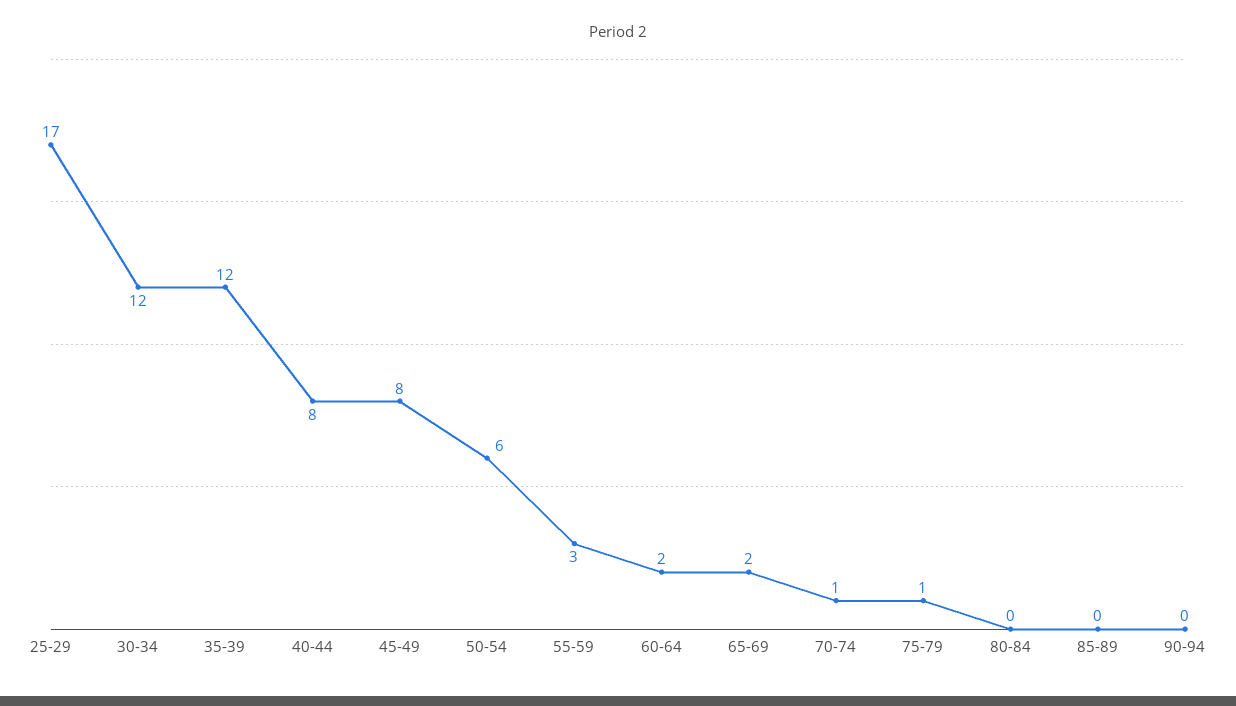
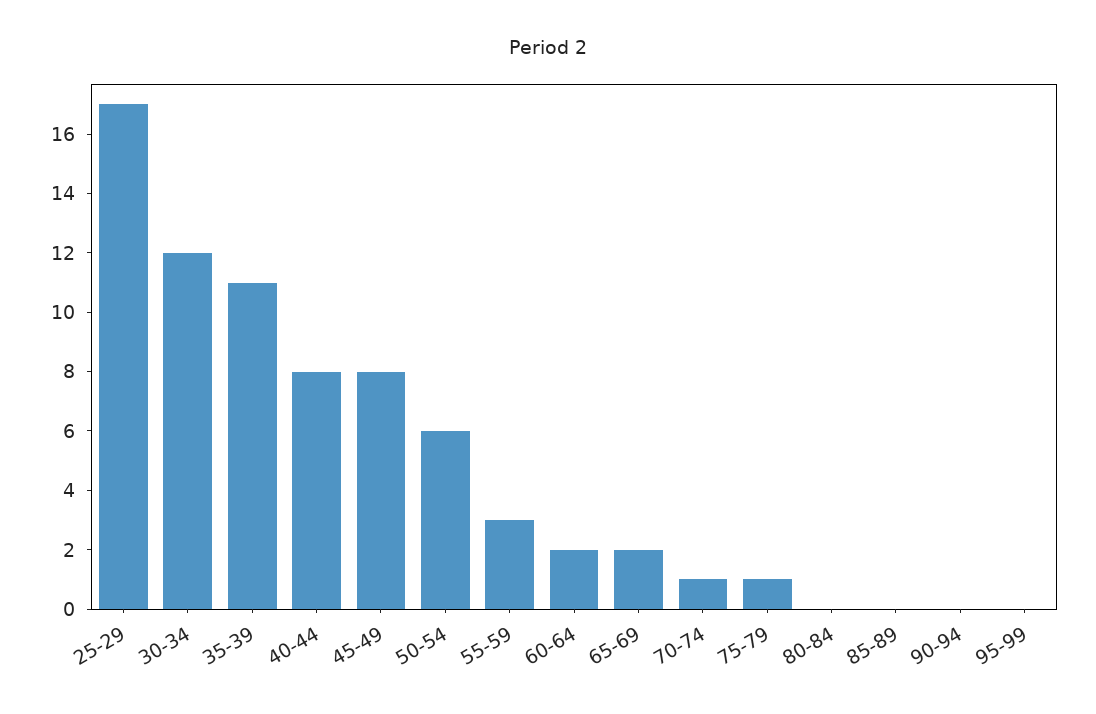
35-39: 12 -> 11
95-99: none -> 0

